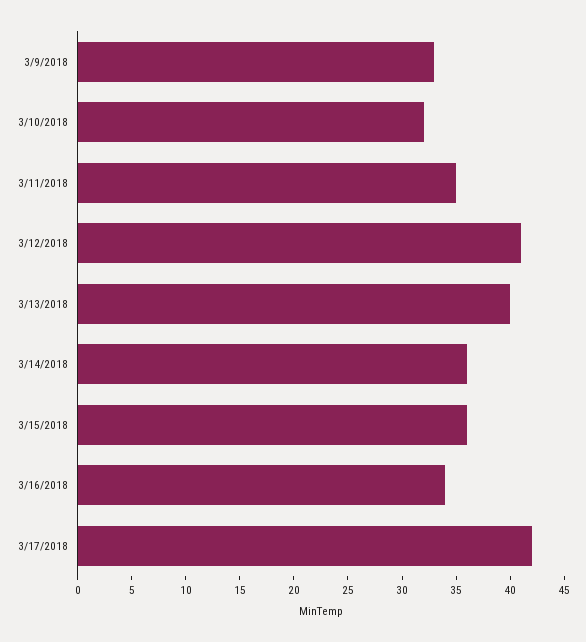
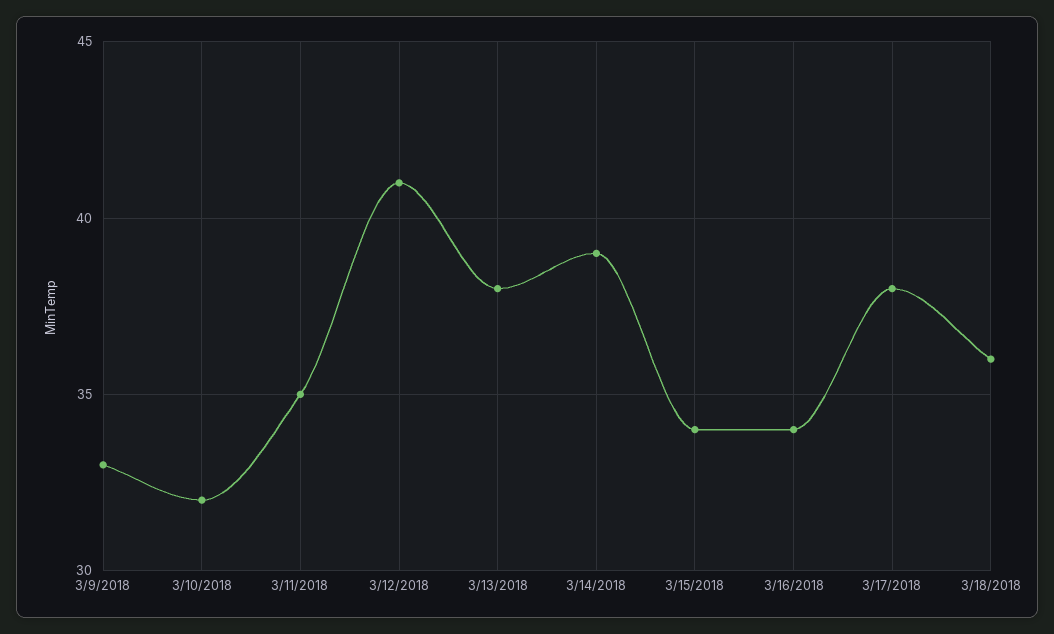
3/13/2018: 40 -> 38
3/14/2018: 36 -> 39
3/15/2018: 36 -> 34
3/17/2018: 42 -> 38
3/18/2018: none -> 36

